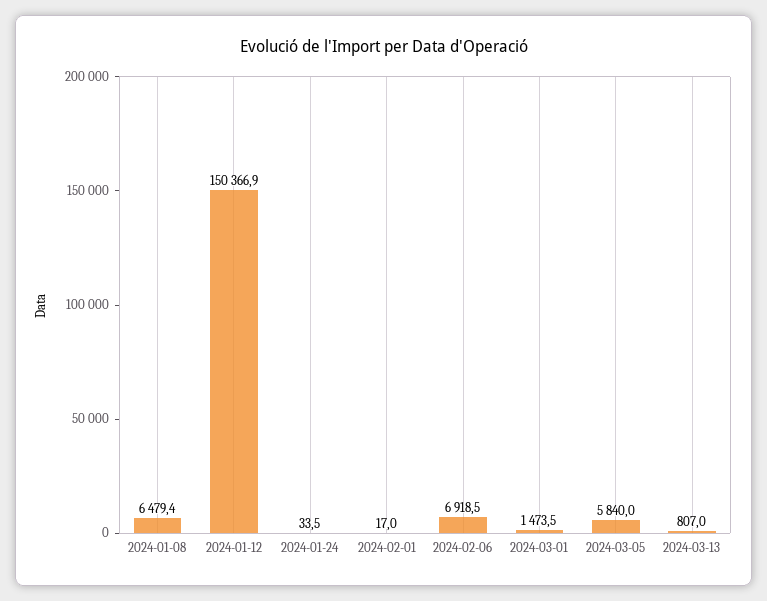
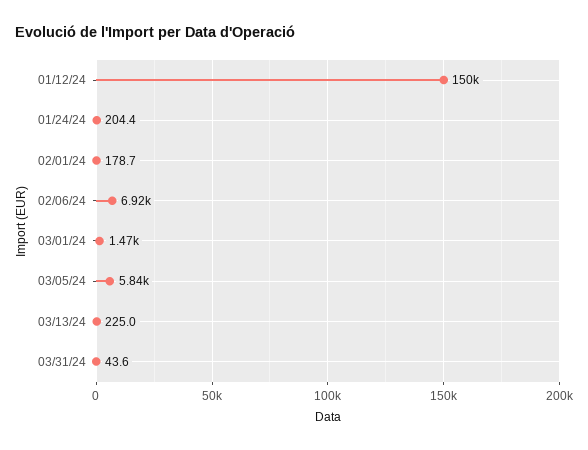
2024-01-08: 6479.4 -> none
2024-01-24: 33.5 -> 204.4
2024-02-01: 17 -> 178.7
2024-03-13: 807 -> 225
03/31/24: none -> 43.6

